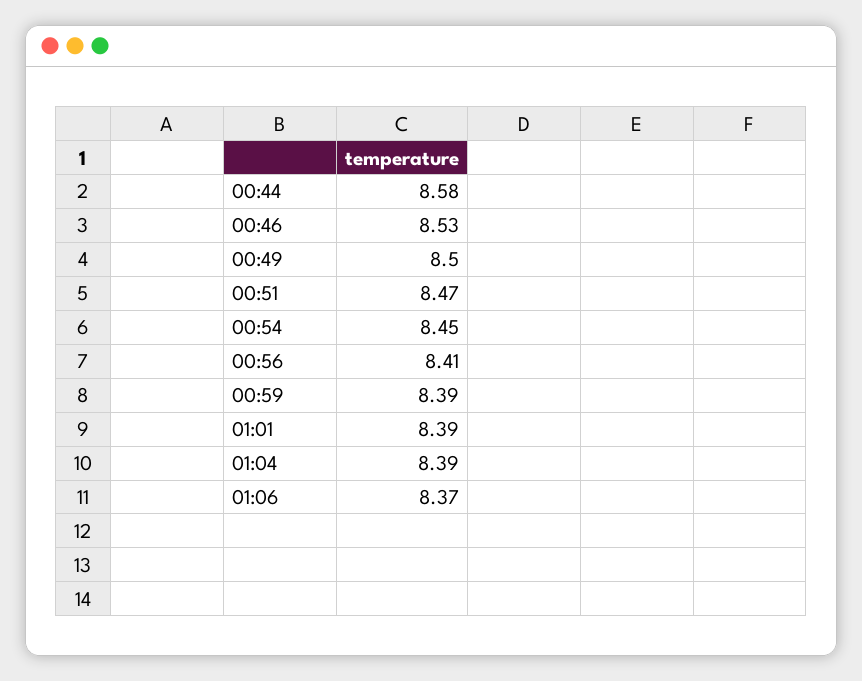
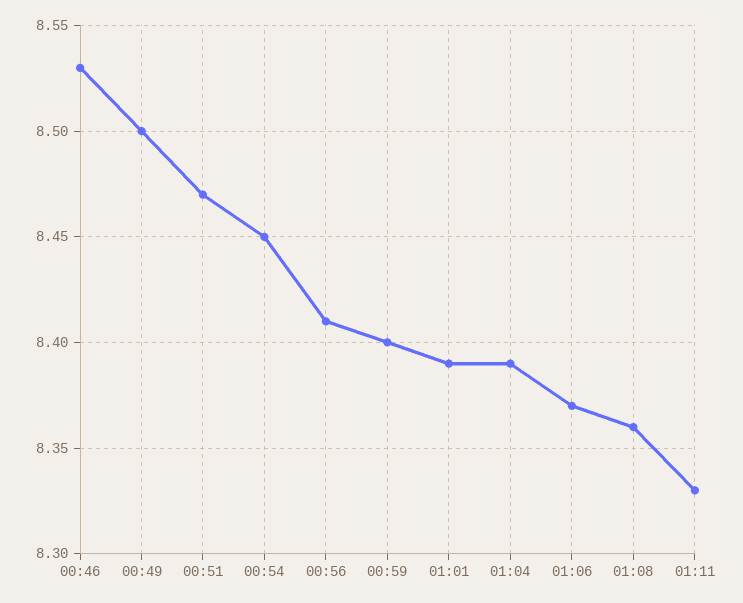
00:44: 8.58 -> none
00:59: 8.39 -> 8.4
01:08: none -> 8.36
01:11: none -> 8.33

